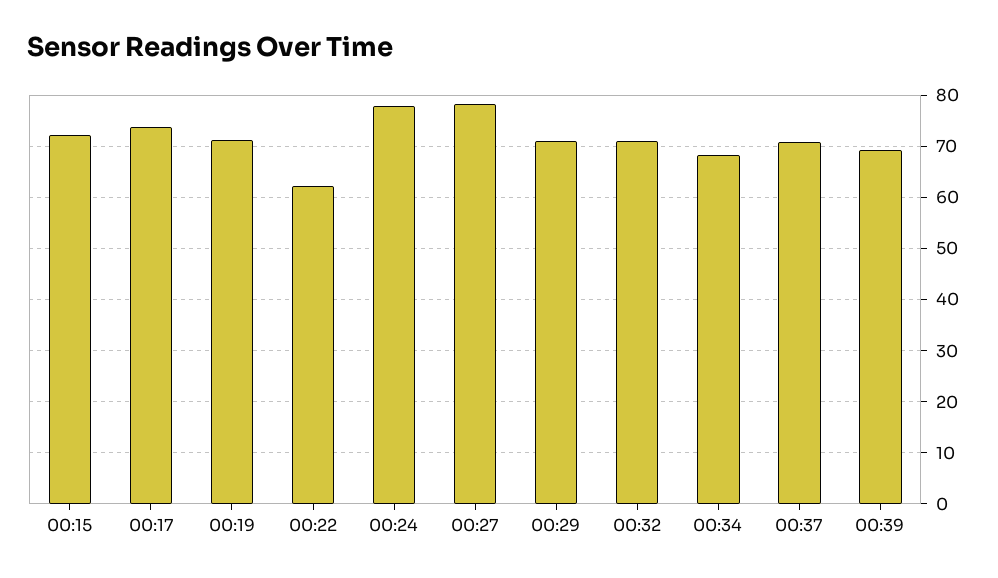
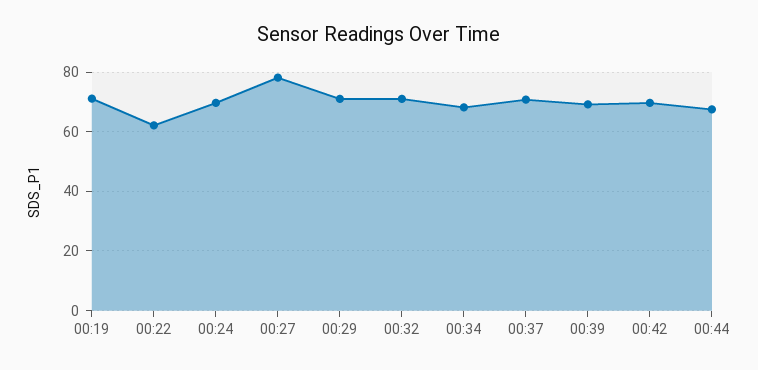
00:15: 72 -> none
00:17: 74 -> none
00:24: 78 -> 70
00:42: none -> 70
00:44: none -> 67.5

